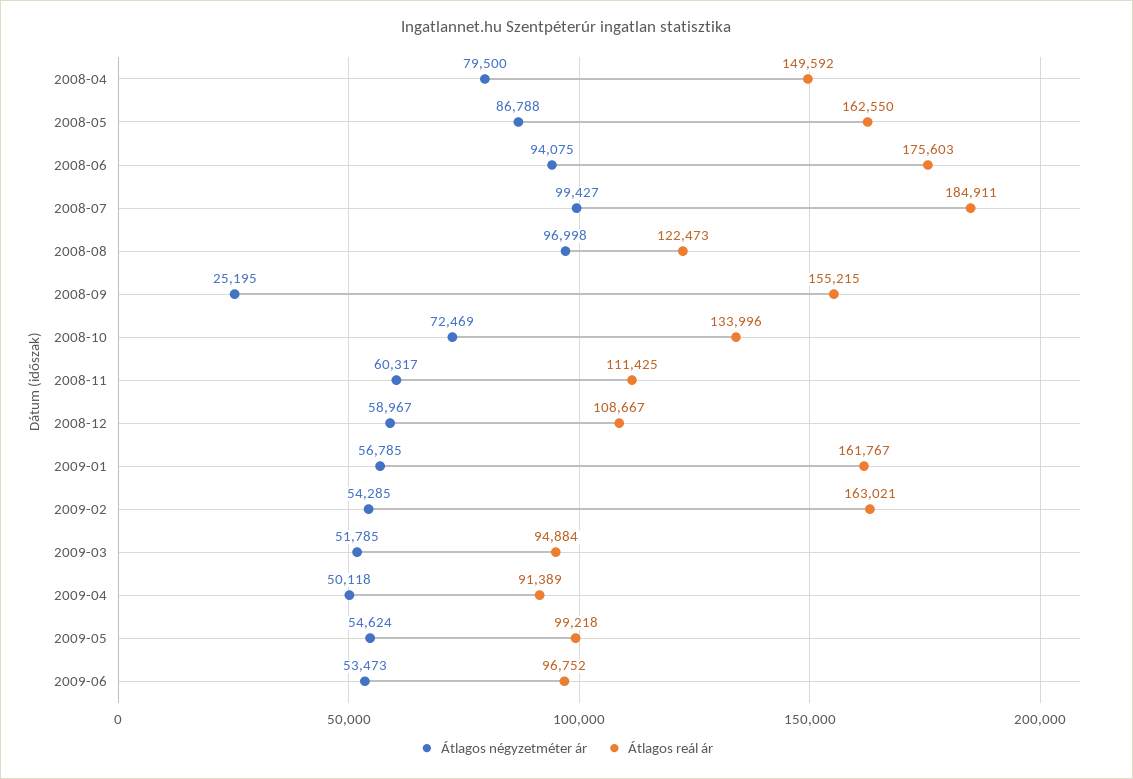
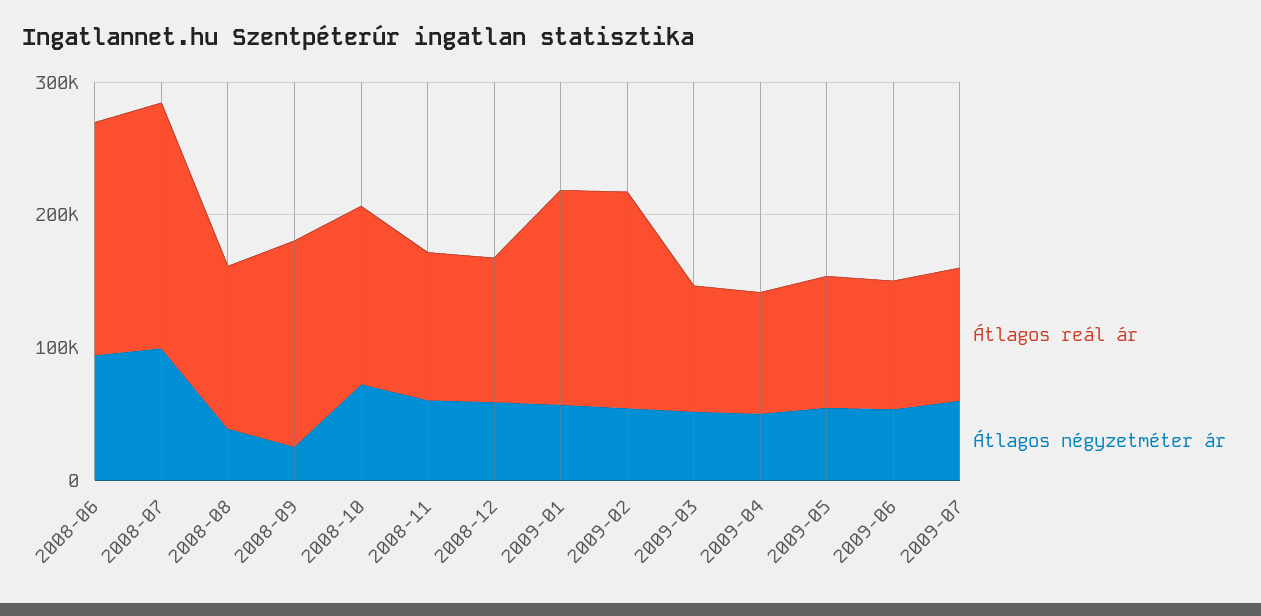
Átlagos négyzetméter ár, 2008-04: 79500 -> none
Átlagos reál ár, 2008-04: 149592 -> none
Átlagos négyzetméter ár, 2008-05: 86788 -> none
Átlagos reál ár, 2008-05: 162550 -> none
Átlagos négyzetméter ár, 2008-08: 96998 -> 40000
Átlagos reál ár, 2009-07: none -> 100000
Átlagos négyzetméter ár, 2009-07: none -> 60000

